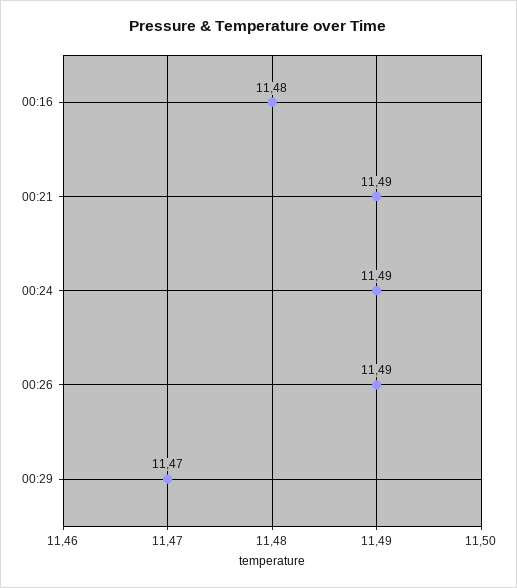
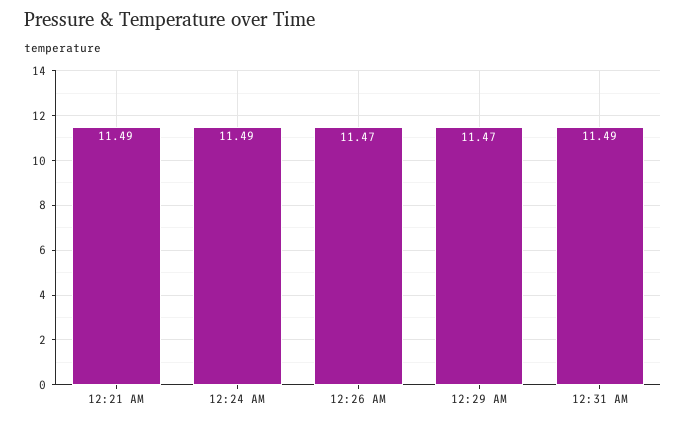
00:16: 11.48 -> none
00:26: 11.49 -> 11.47
12:31 AM: none -> 11.49

